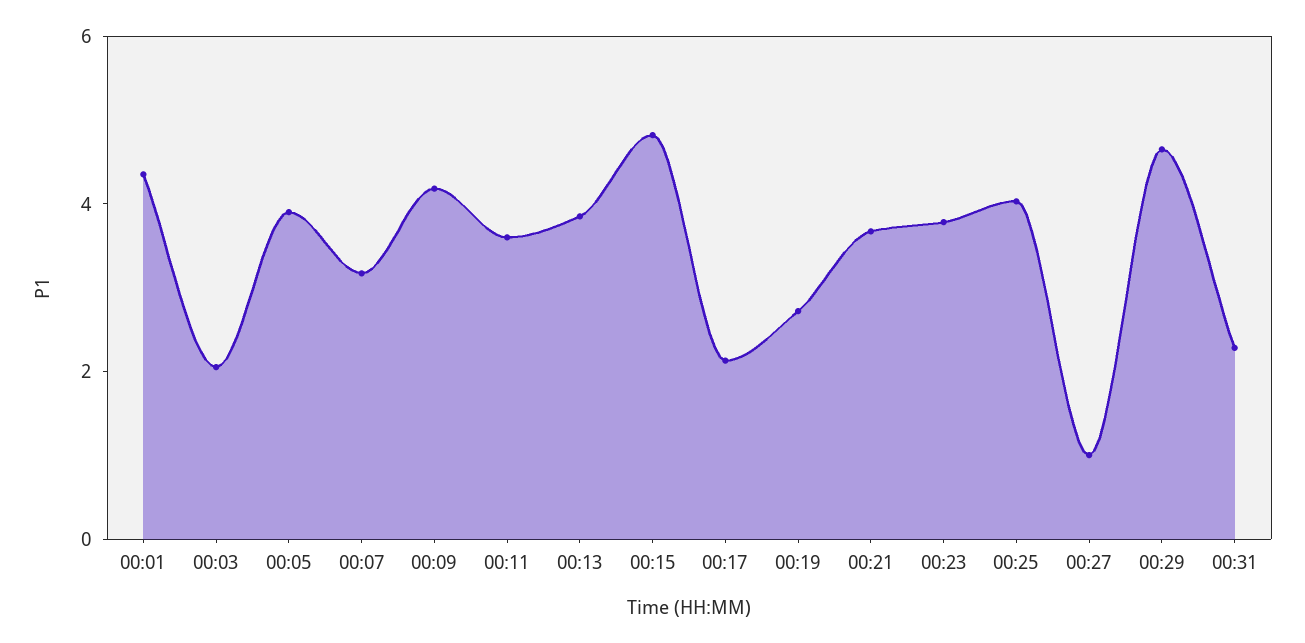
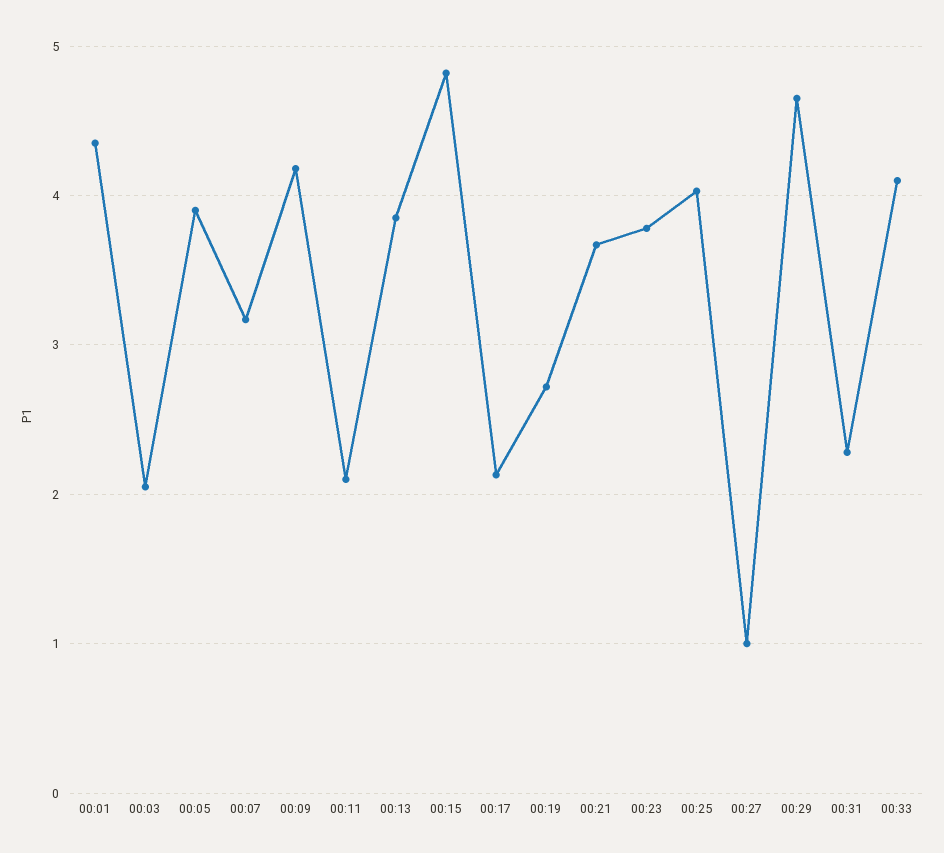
00:11: 3.5 -> 2.1
00:33: none -> 4.1

